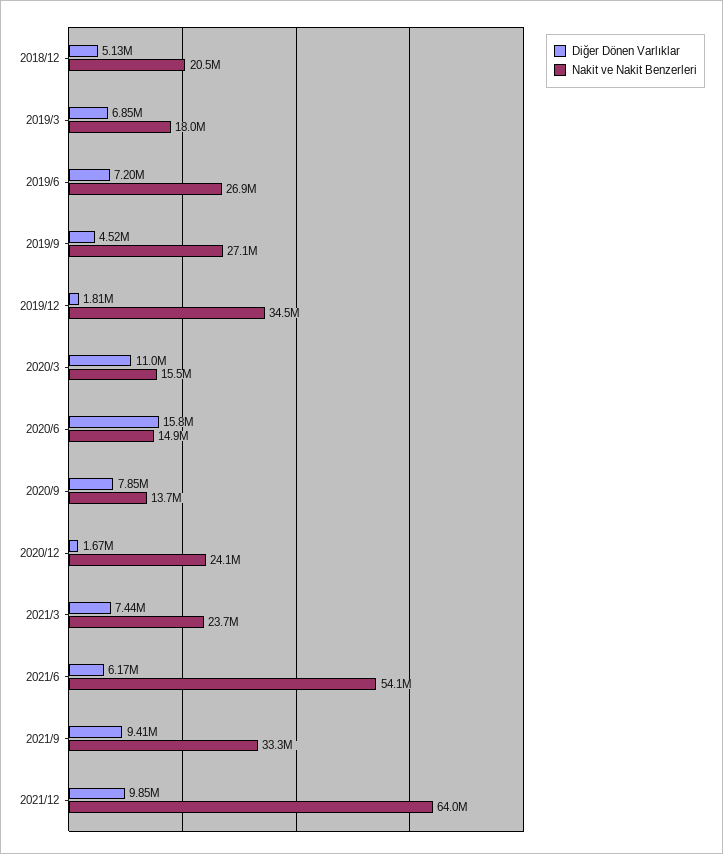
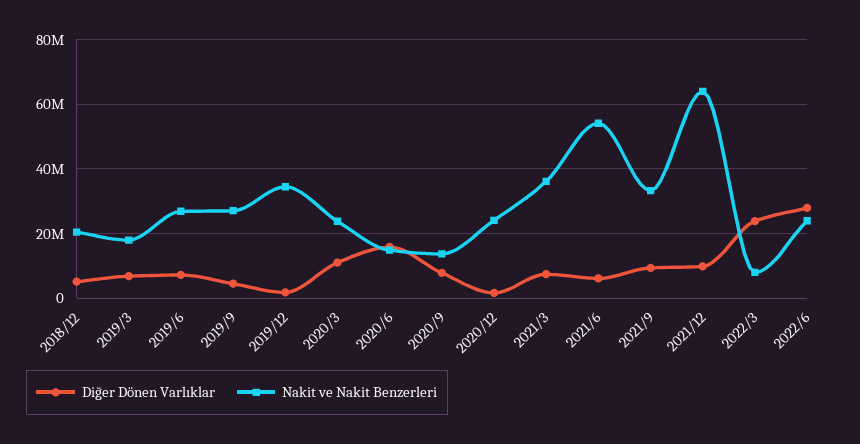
Nakit ve Nakit Benzerleri, 2020/3: 15500000 -> 24000000
Nakit ve Nakit Benzerleri, 2021/3: 23700000 -> 36000000
Diğer Dönen Varlıklar, 2022/3: none -> 24000000
Nakit ve Nakit Benzerleri, 2022/3: none -> 8000000
Diğer Dönen Varlıklar, 2022/6: none -> 28000000
Nakit ve Nakit Benzerleri, 2022/6: none -> 24000000

